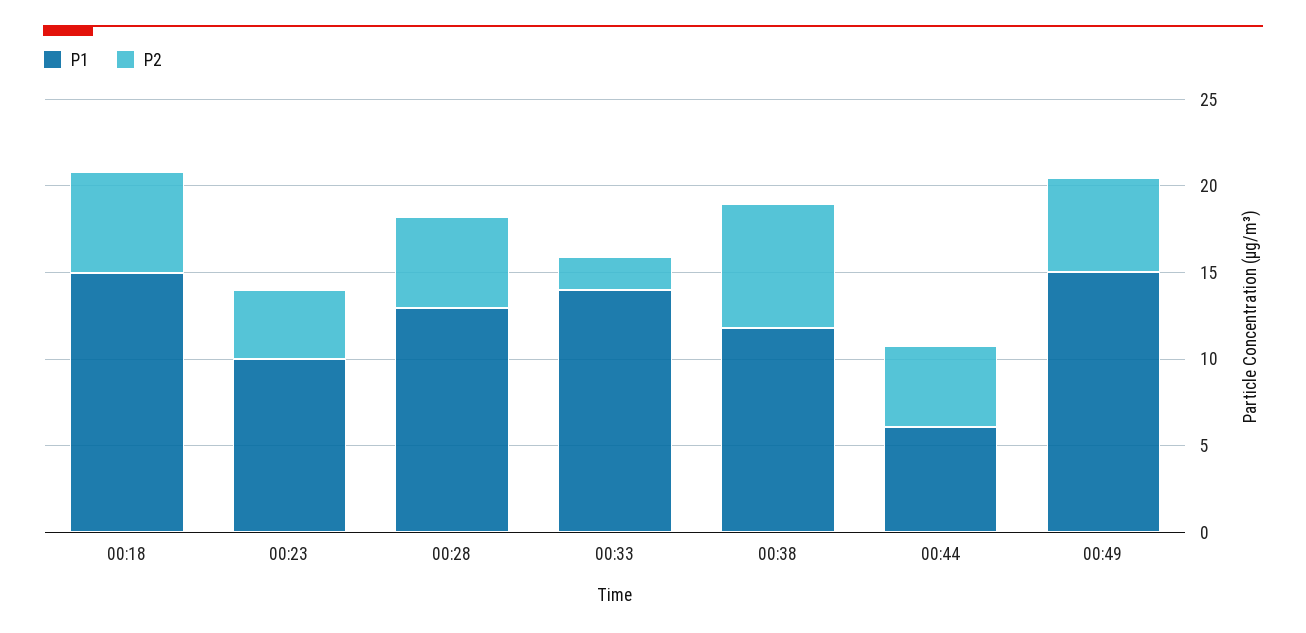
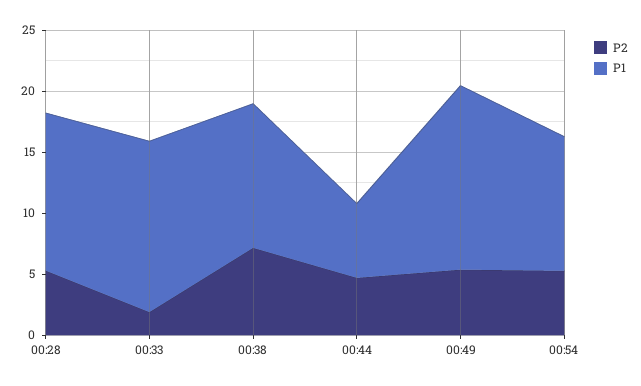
P1, 00:18: 15 -> none
P2, 00:18: 6 -> none
P1, 00:23: 10 -> none
P2, 00:23: 4 -> none
P2, 00:54: none -> 5
P1, 00:54: none -> 11

